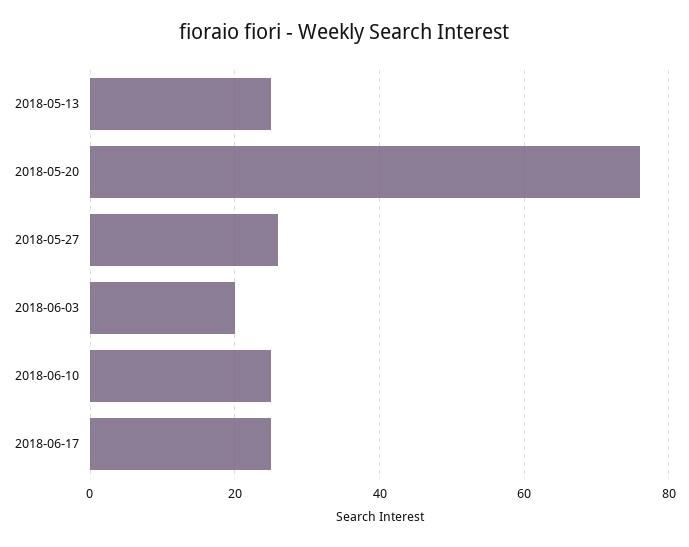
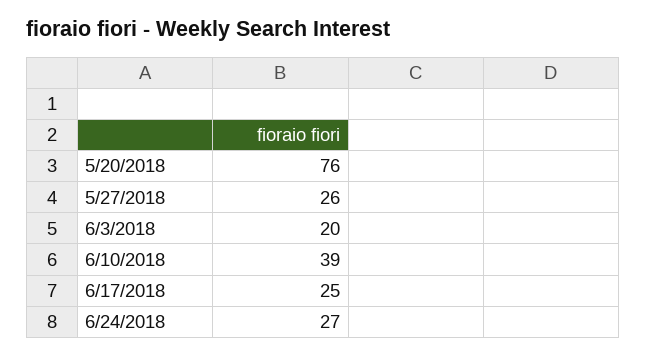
2018-05-13: 25 -> none
2018-06-10: 25 -> 39
6/24/2018: none -> 27

